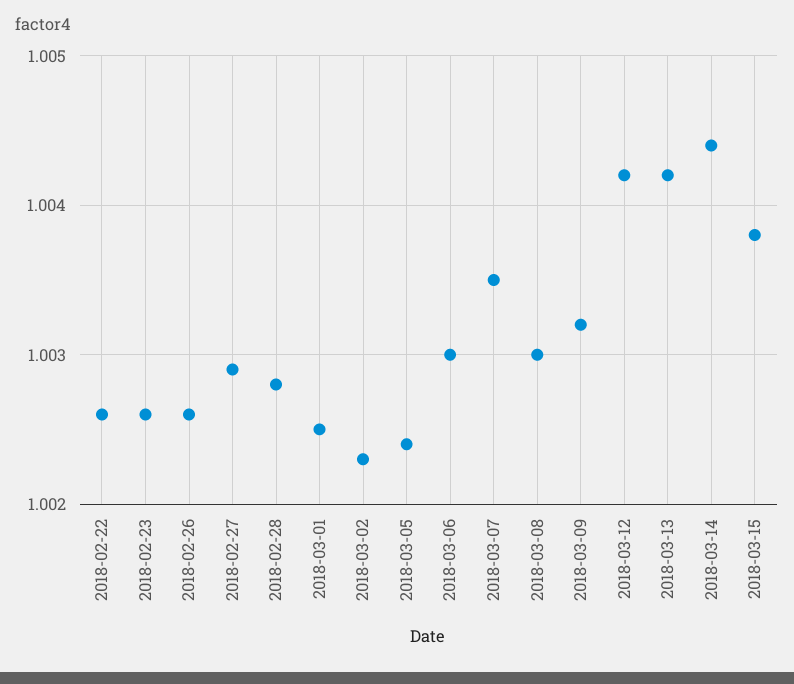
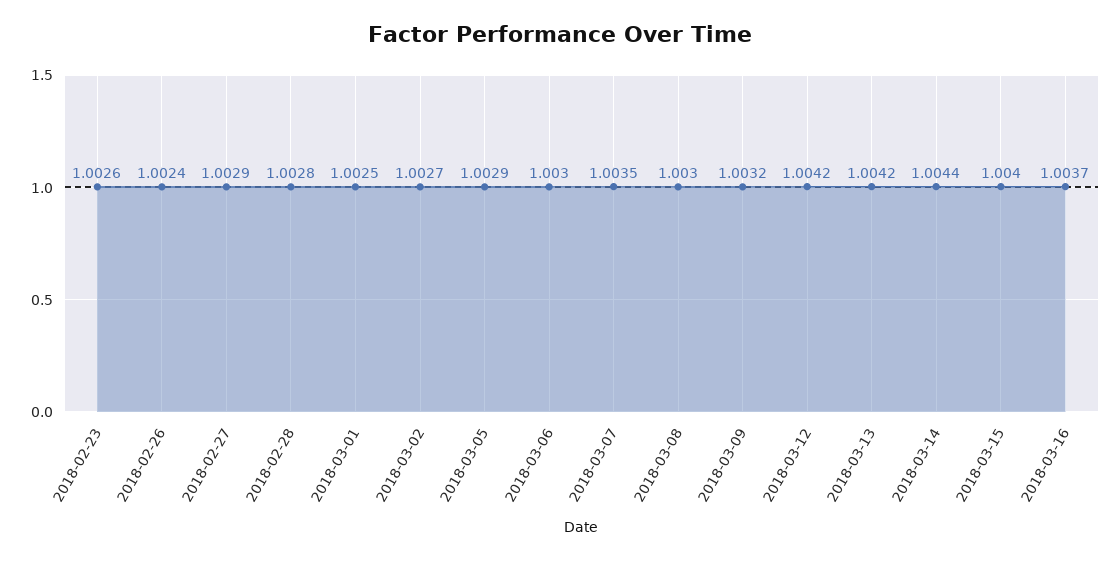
2018-02-22: 1.0026 -> none
2018-02-26: 1.0026 -> 1.0024
2018-03-02: 1.0023 -> 1.0027
2018-03-05: 1.0024 -> 1.0029
2018-03-15: 1.0038 -> 1.004
2018-03-16: none -> 1.0037

